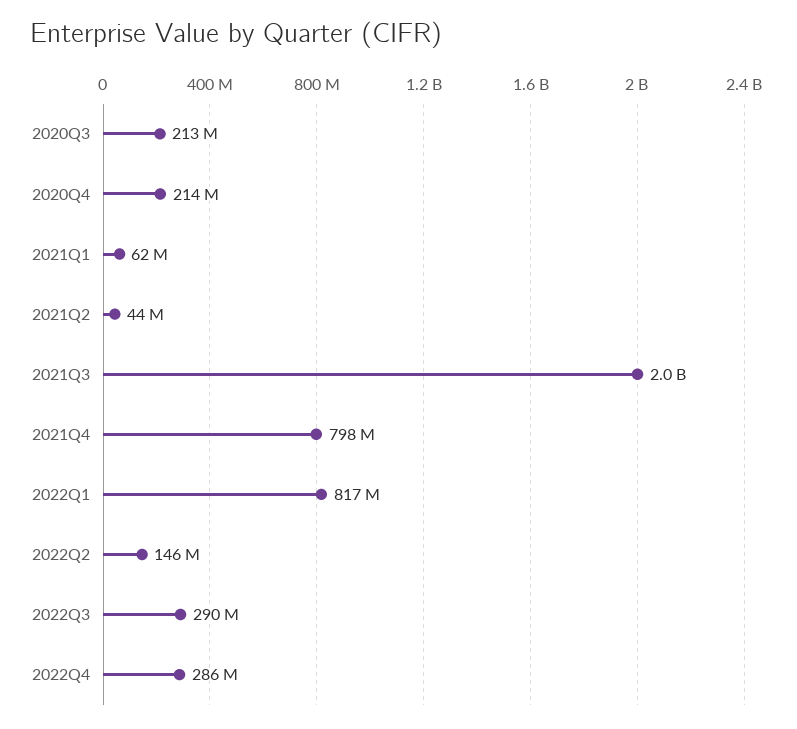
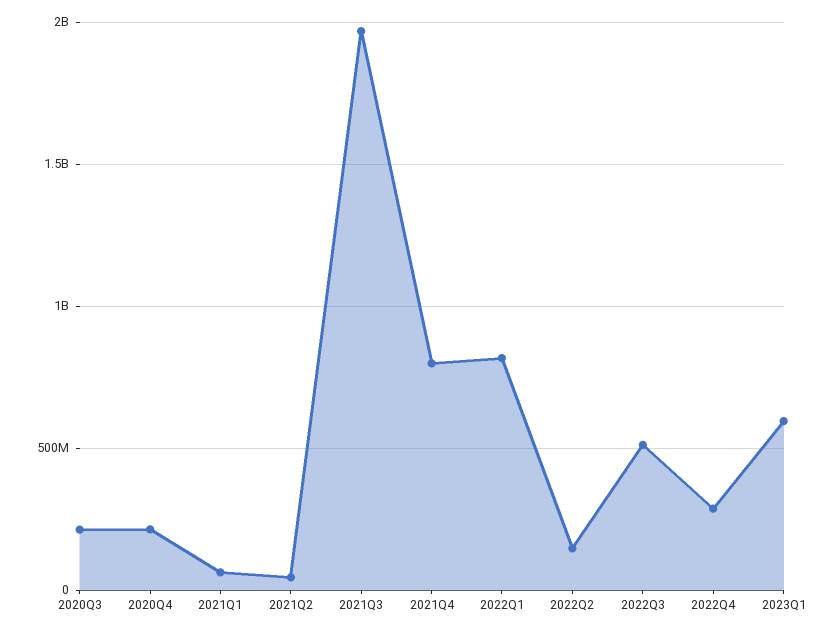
2022Q3: 290000000 -> 500000000
2023Q1: none -> 600000000

